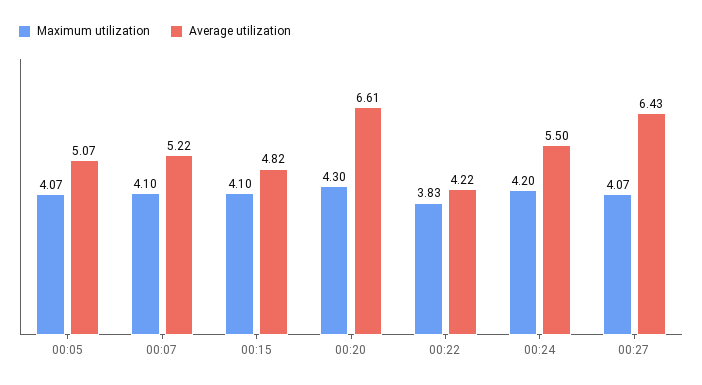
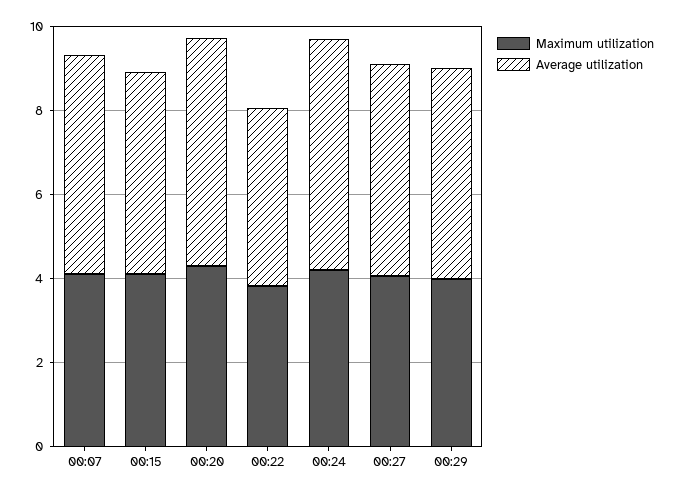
Maximum utilization, 00:05: 4.07 -> none
Average utilization, 00:05: 5.07 -> none
Average utilization, 00:20: 6.61 -> 5.5
Average utilization, 00:27: 6.43 -> 5
Maximum utilization, 00:29: none -> 4
Average utilization, 00:29: none -> 5

